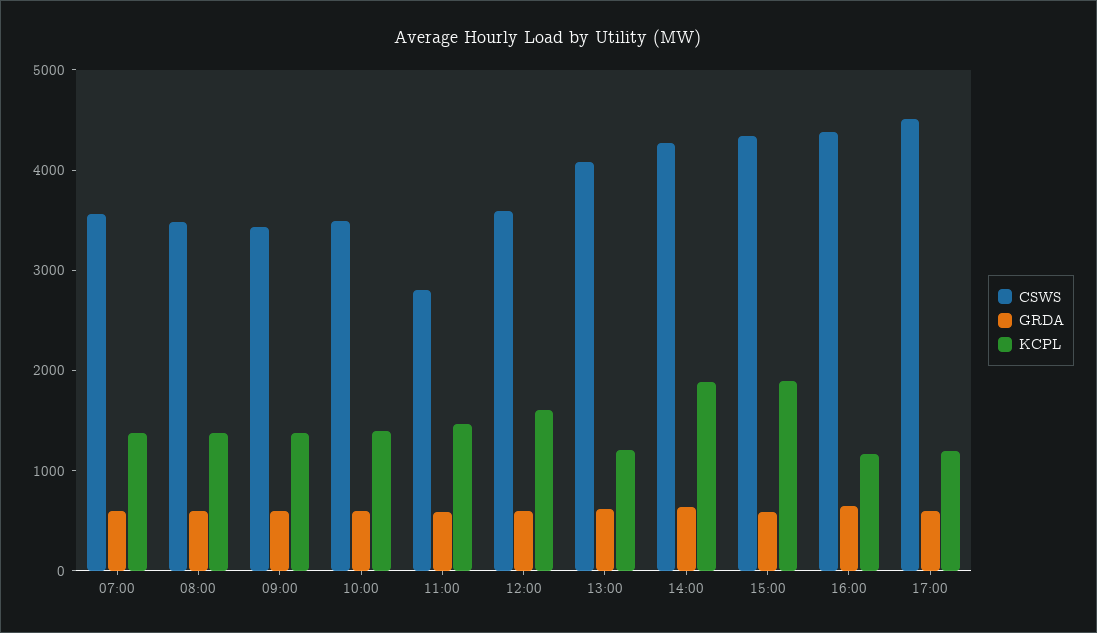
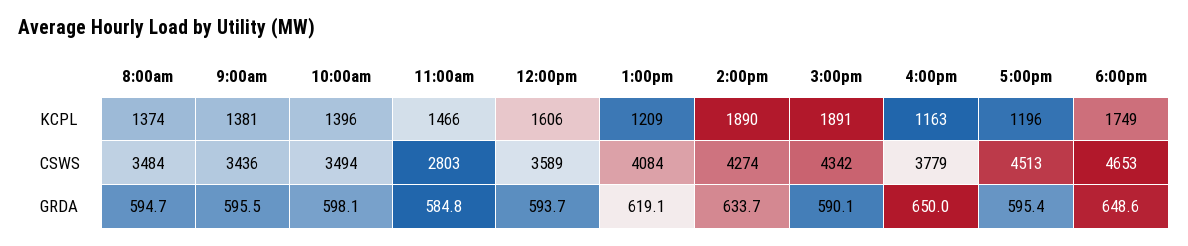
CSWS, 07:00: 3600 -> none
GRDA, 07:00: 600 -> none
KCPL, 07:00: 1400 -> none
CSWS, 16:00: 4400 -> 3779
KCPL, 6:00pm: none -> 1749
CSWS, 6:00pm: none -> 4653
GRDA, 6:00pm: none -> 648.6

